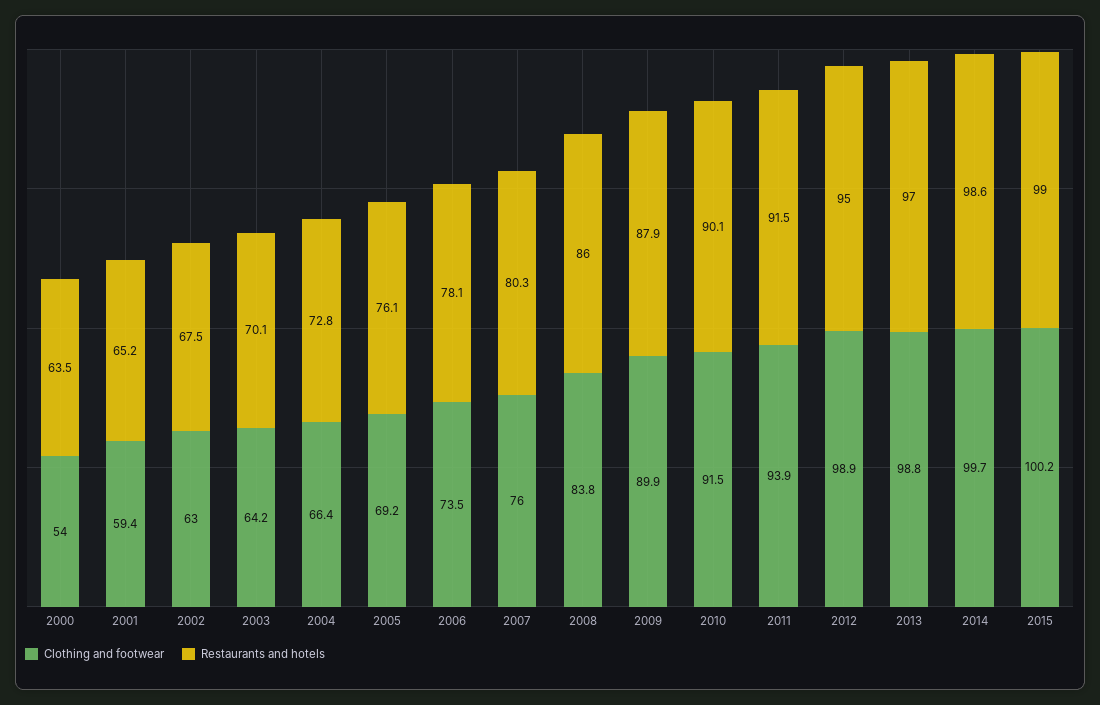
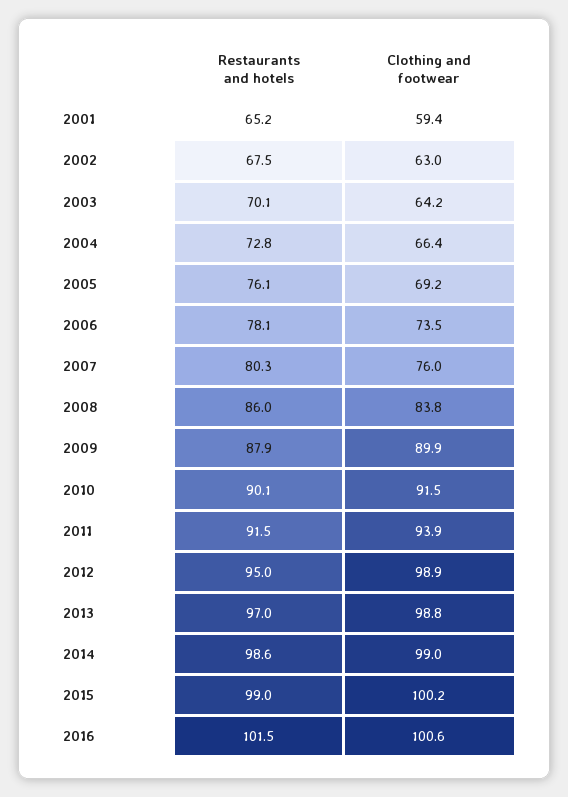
Clothing and footwear, 2000: 54 -> none
Restaurants and hotels, 2000: 63.5 -> none
Clothing and footwear, 2014: 99.7 -> 99
Restaurants and hotels, 2016: none -> 101.5
Clothing and footwear, 2016: none -> 100.6

